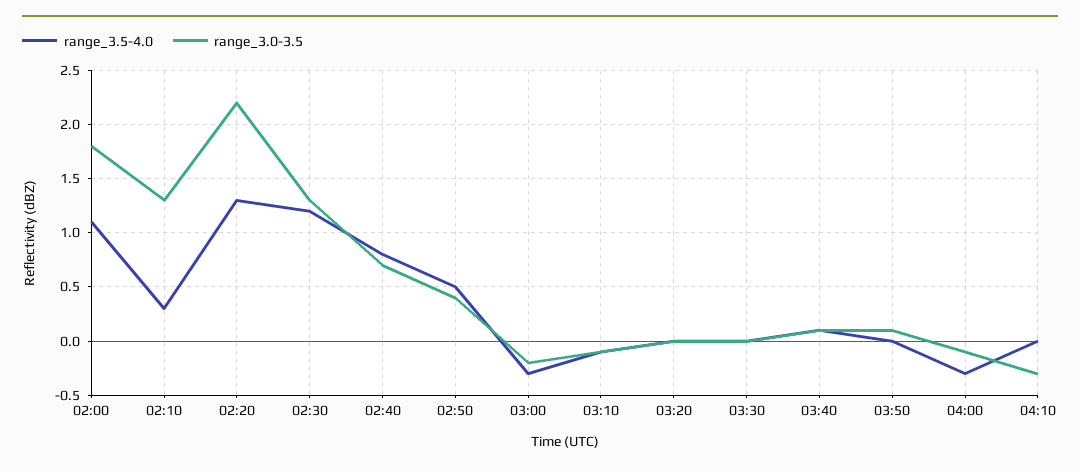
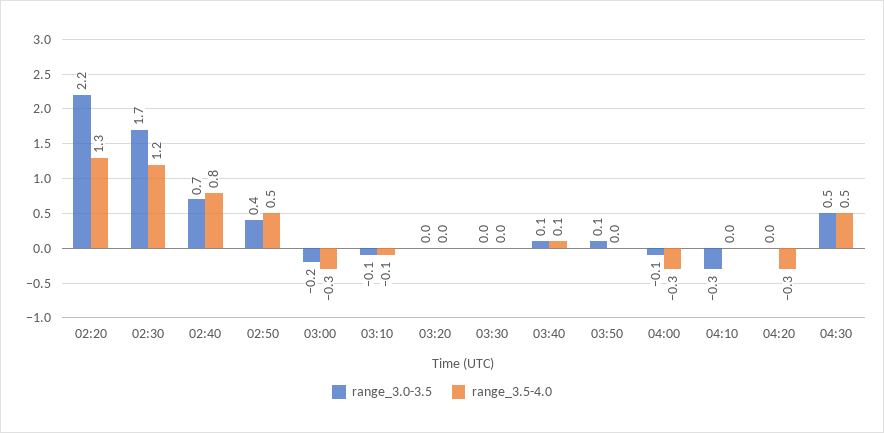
range_3.5-4.0, 02:00: 1.1 -> none
range_3.0-3.5, 02:00: 1.8 -> none
range_3.5-4.0, 02:10: 0.3 -> none
range_3.0-3.5, 02:10: 1.3 -> none
range_3.0-3.5, 02:30: 1.3 -> 1.7
range_3.0-3.5, 04:20: none -> 0
range_3.5-4.0, 04:20: none -> -0.3
range_3.0-3.5, 04:30: none -> 0.5
range_3.5-4.0, 04:30: none -> 0.5

